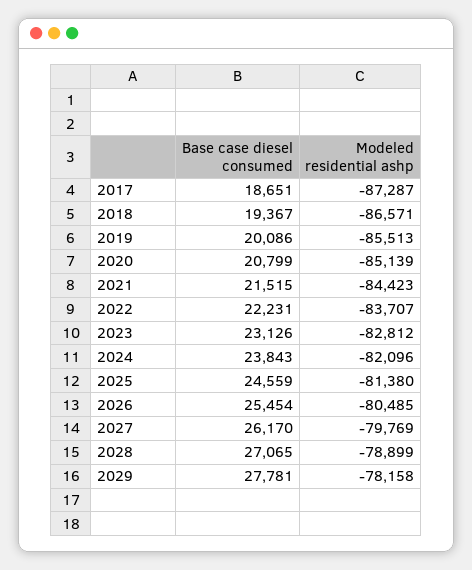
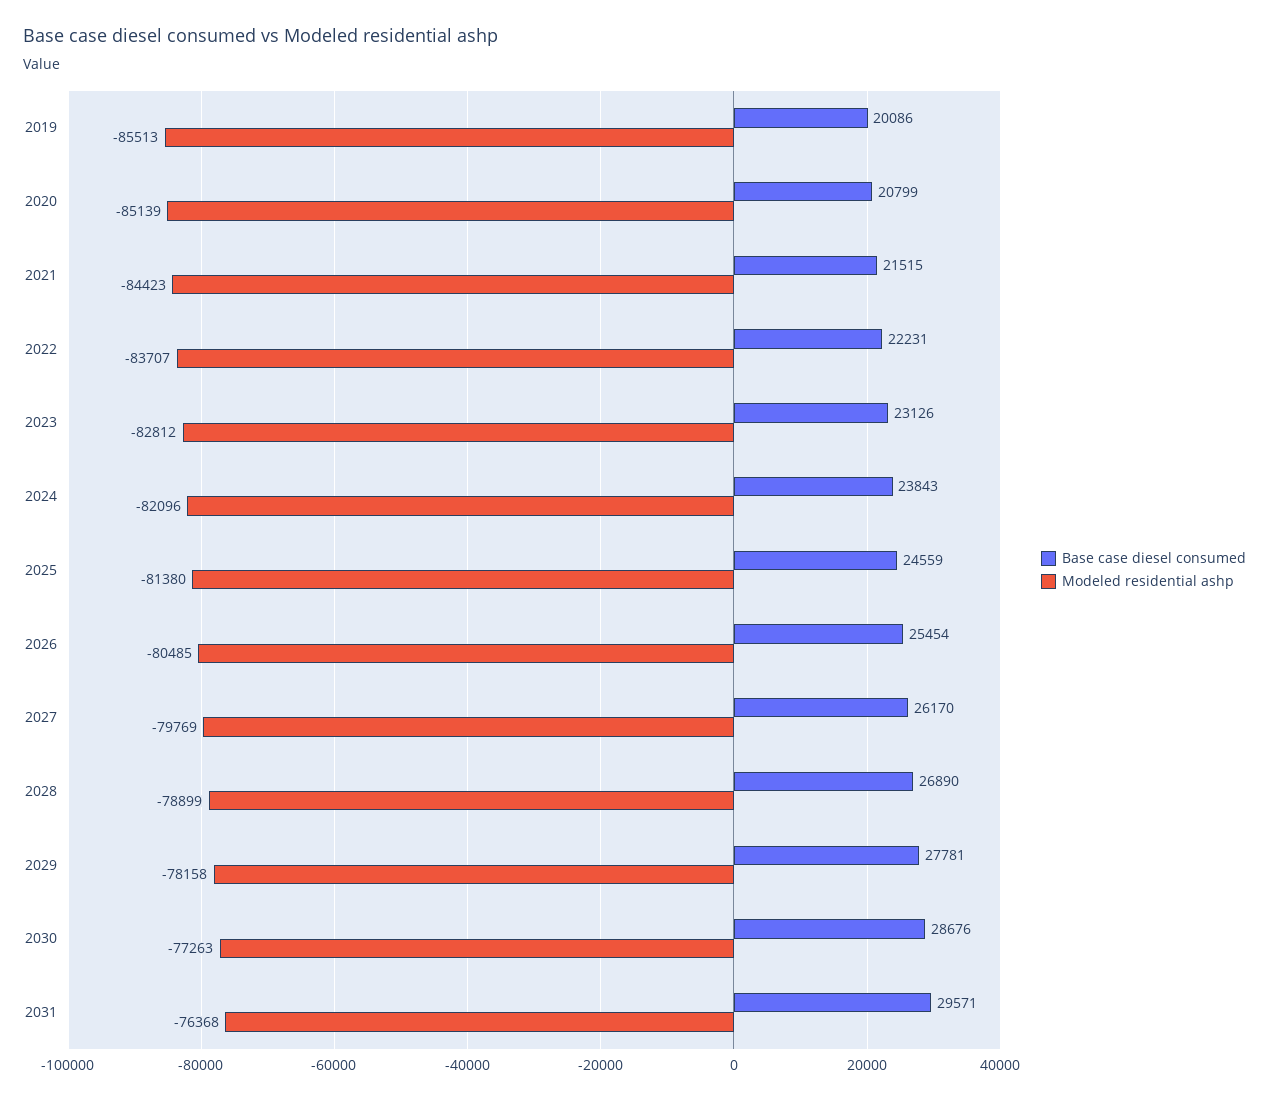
Base case diesel consumed, 2017: 18651 -> none
Modeled residential ashp, 2017: -87287 -> none
Base case diesel consumed, 2018: 19367 -> none
Modeled residential ashp, 2018: -86571 -> none
Base case diesel consumed, 2028: 27065 -> 26890
Base case diesel consumed, 2030: none -> 28676
Modeled residential ashp, 2030: none -> -77263
Base case diesel consumed, 2031: none -> 29571
Modeled residential ashp, 2031: none -> -76368

